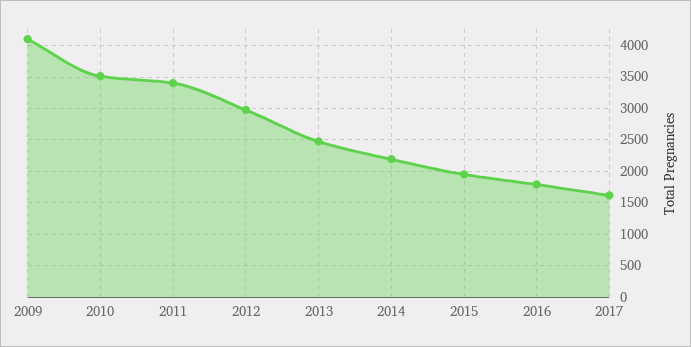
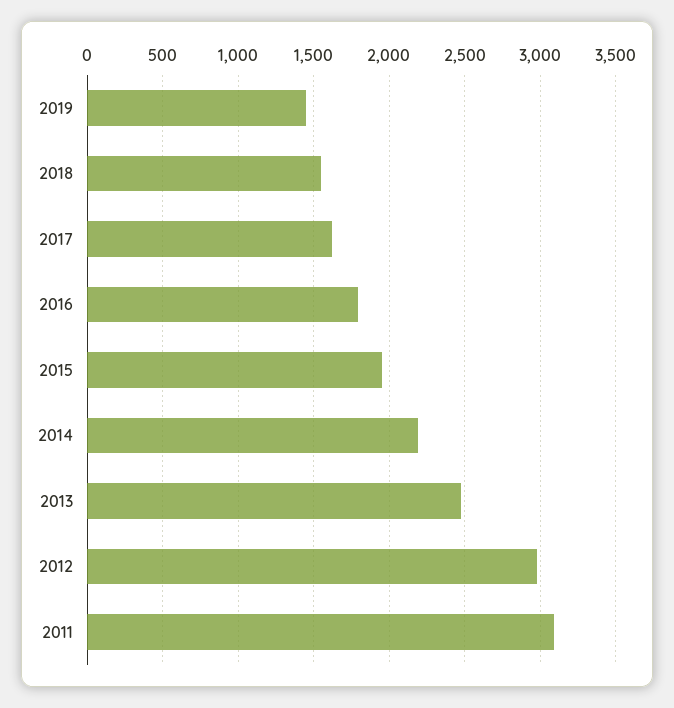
2009: 4100 -> none
2010: 3500 -> none
2011: 3400 -> 3100
2019: none -> 1450
2018: none -> 1550

